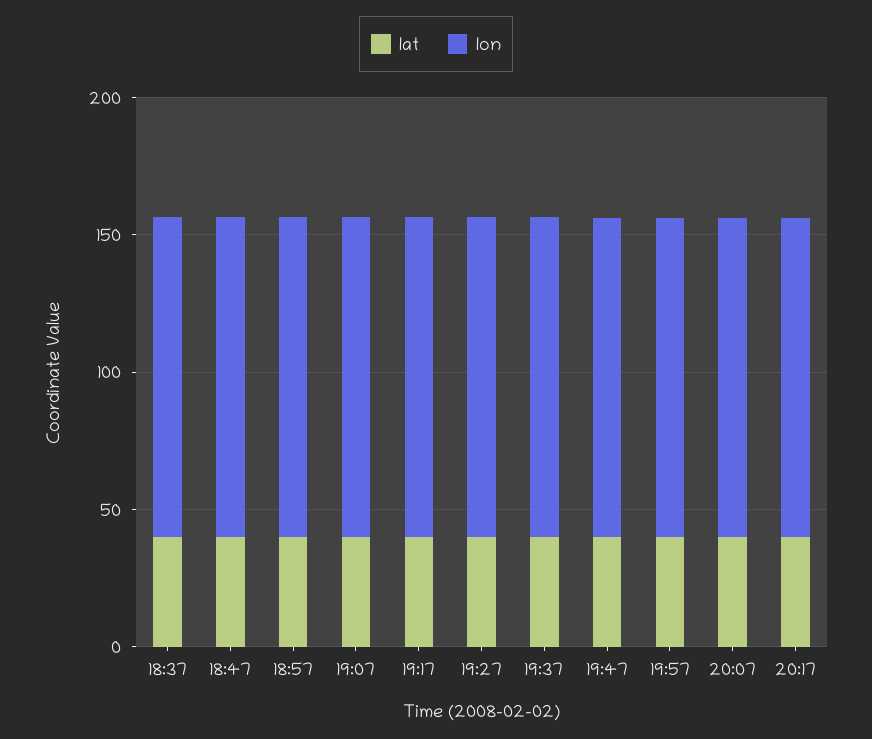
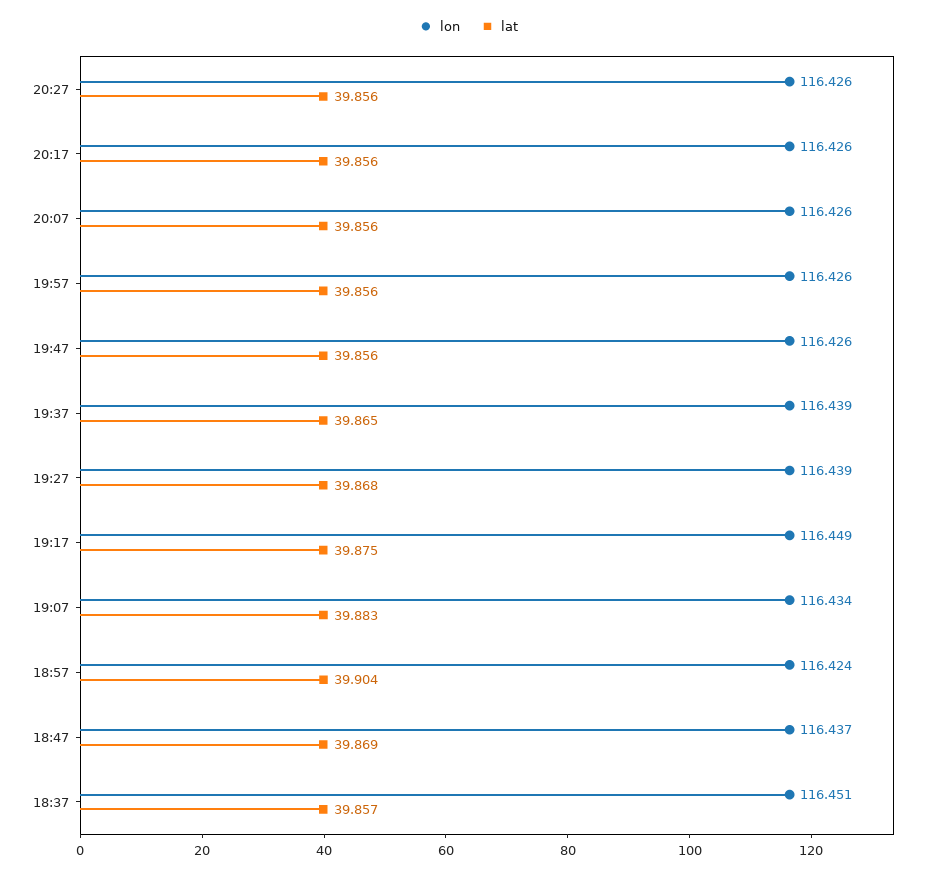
lon, 20:27: none -> 116.426
lat, 20:27: none -> 39.856

